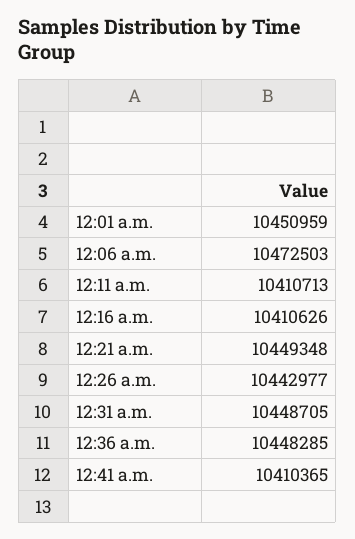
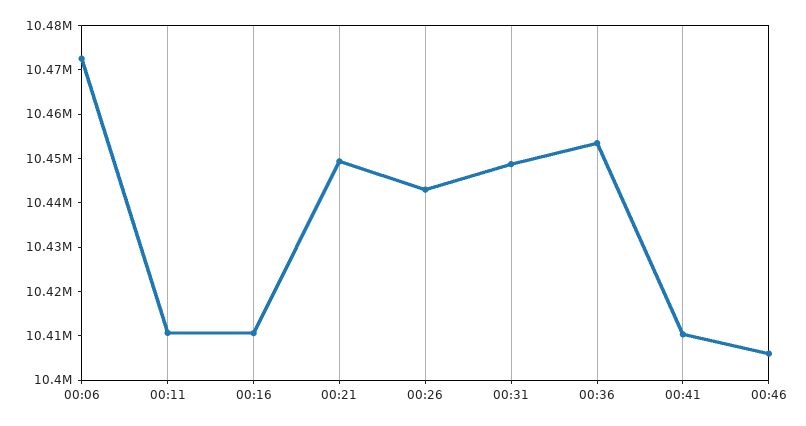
12:01 a.m.: 10450959 -> none
12:36 a.m.: 10448285 -> 10454000
00:46: none -> 10406000

